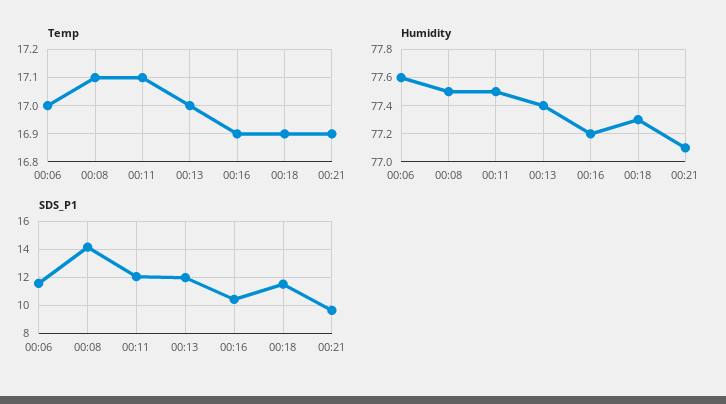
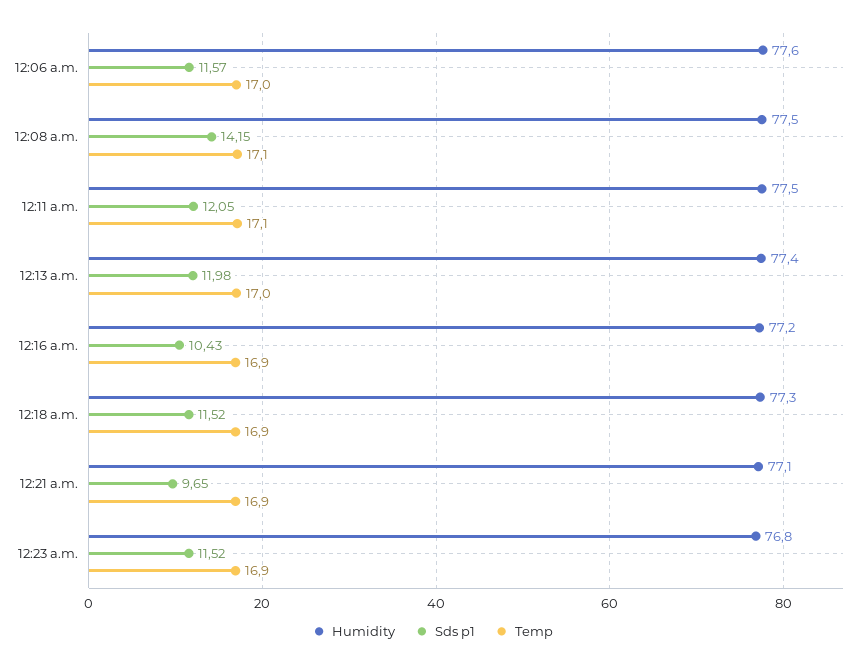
Humidity, 12:23 a.m.: none -> 76.8
SDS_P1, 12:23 a.m.: none -> 11.52
Temp, 12:23 a.m.: none -> 16.9

